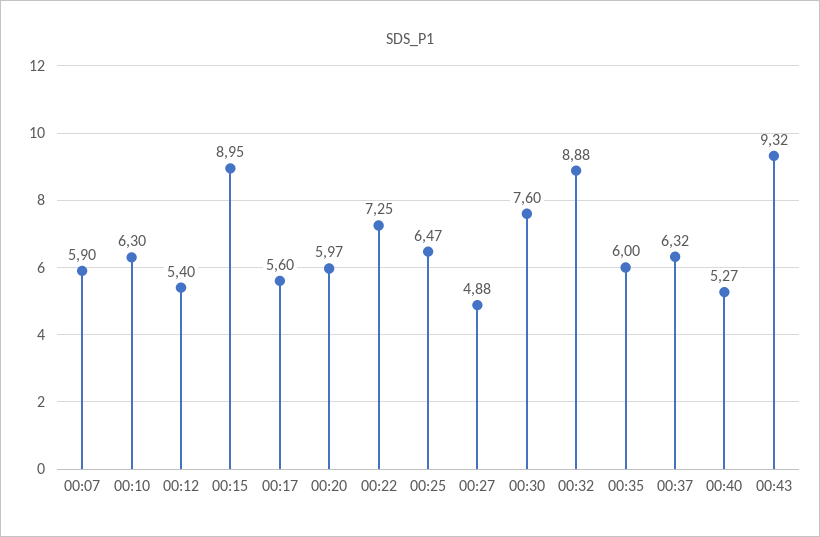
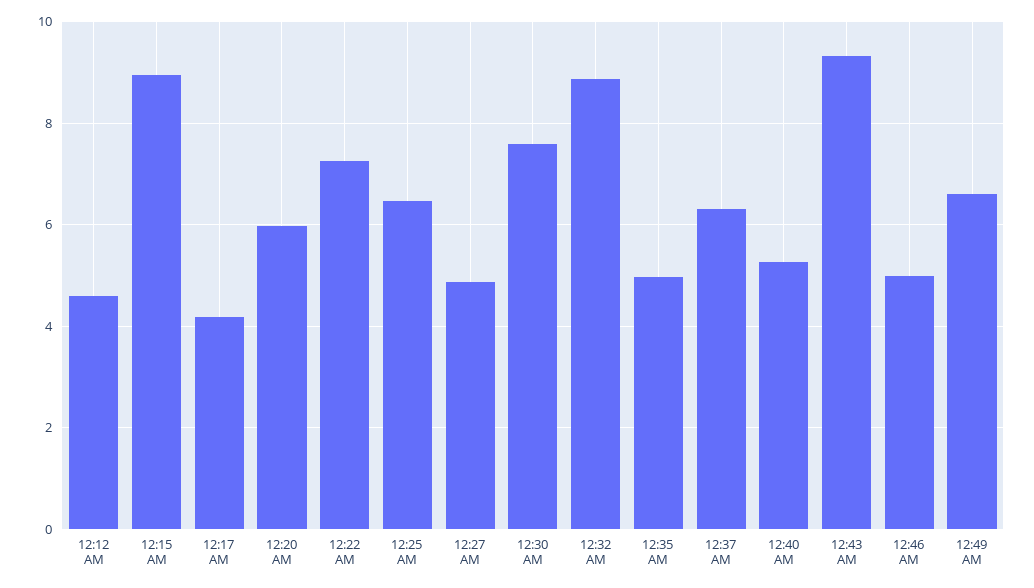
00:07: 5.9 -> none
00:10: 6.3 -> none
00:12: 5.4 -> 4.6
00:17: 5.6 -> 4.2
00:35: 6 -> 5
12:46 AM: none -> 5
12:49 AM: none -> 6.6

